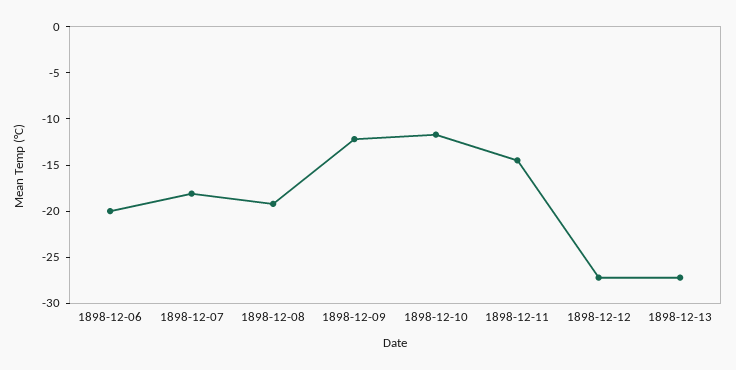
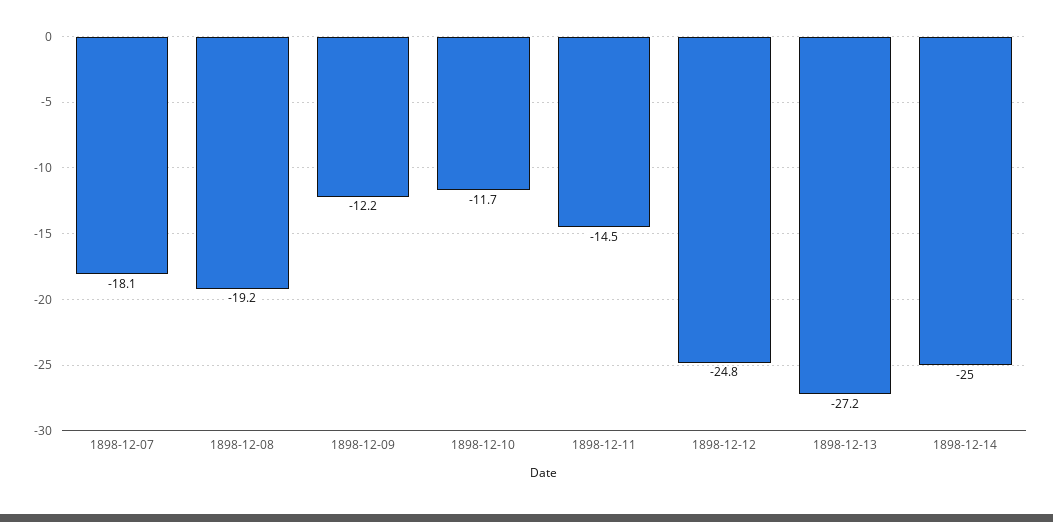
1898-12-06: -20 -> none
1898-12-12: -27 -> -24.8
1898-12-14: none -> -25

